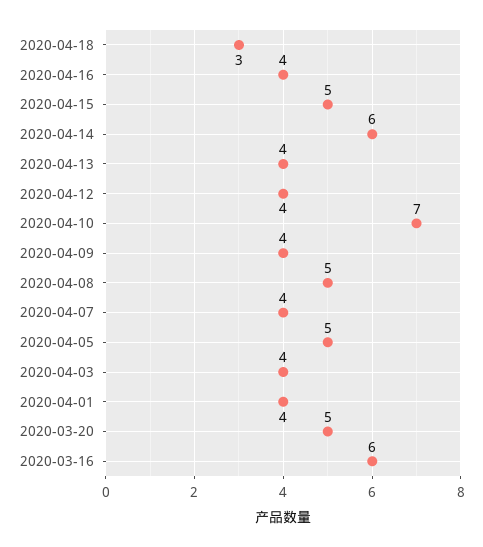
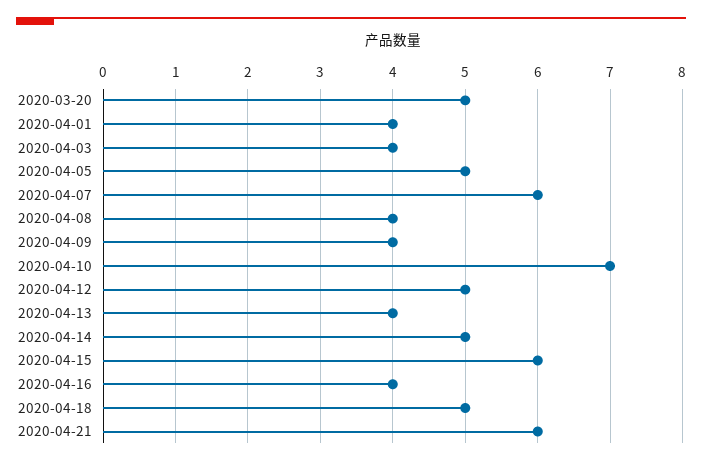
2020-04-18: 3 -> 5
2020-04-15: 5 -> 6
2020-04-14: 6 -> 5
2020-04-12: 4 -> 5
2020-04-08: 5 -> 4
2020-04-07: 4 -> 6
2020-03-16: 6 -> none
2020-04-21: none -> 6

